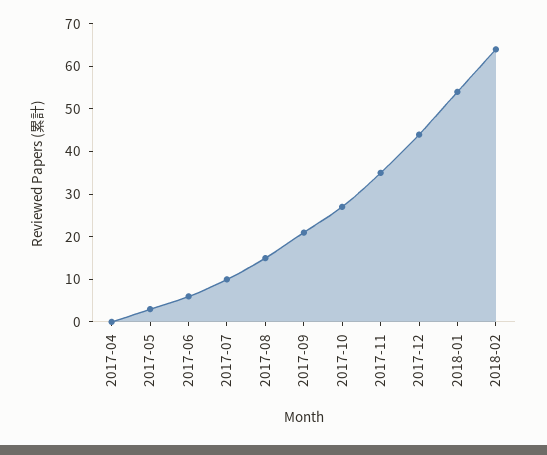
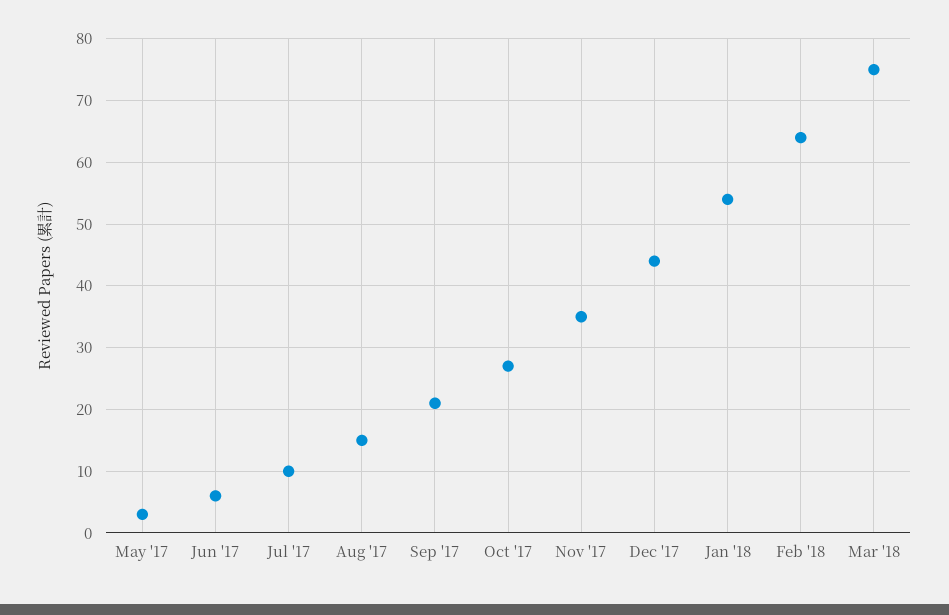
2017-04: 0 -> none
Mar '18: none -> 75

